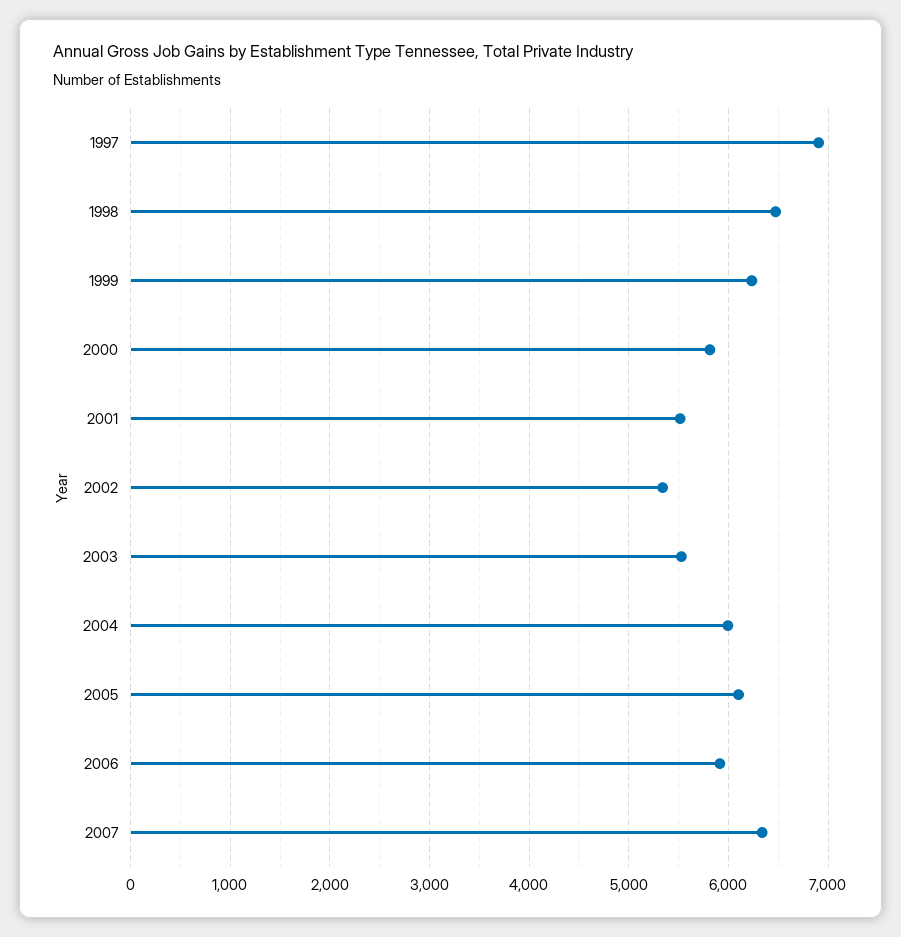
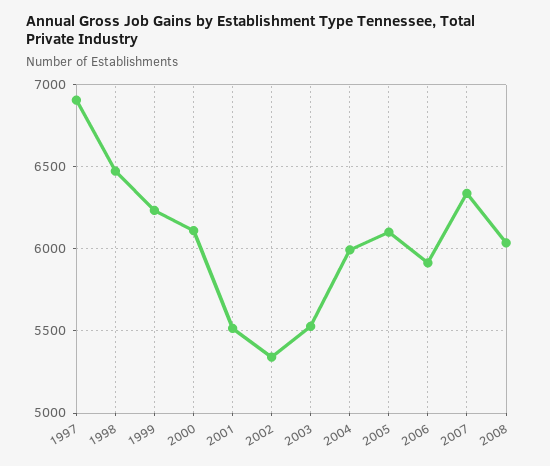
2000: 5800 -> 6100
2008: none -> 6050

